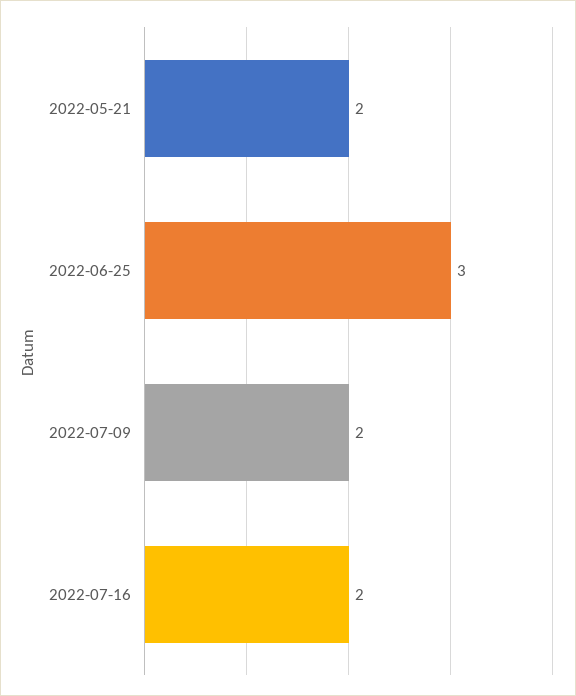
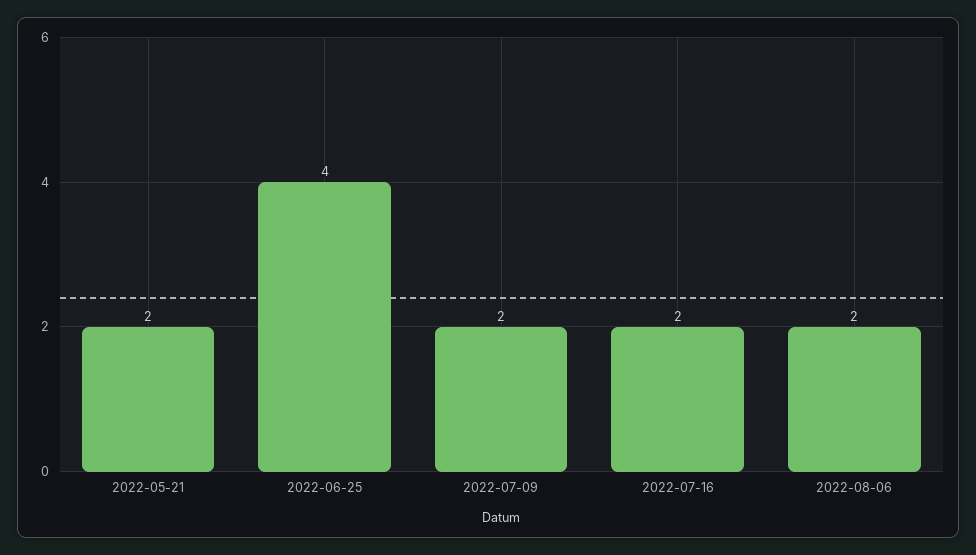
2022-06-25: 3 -> 4
2022-08-06: none -> 2

